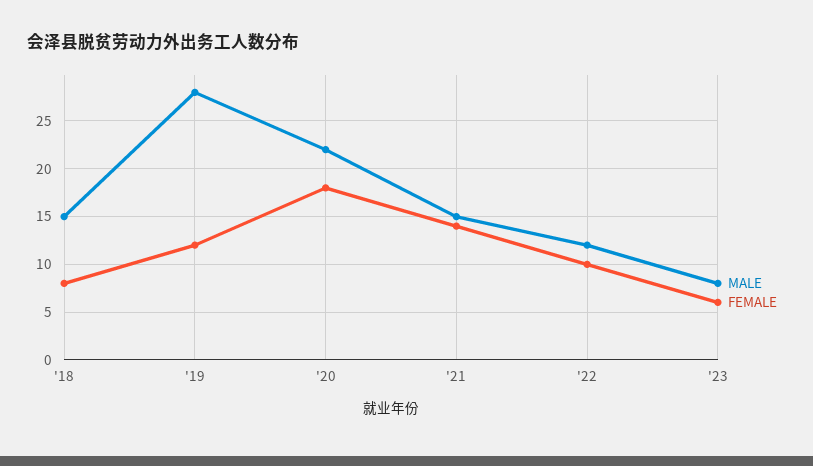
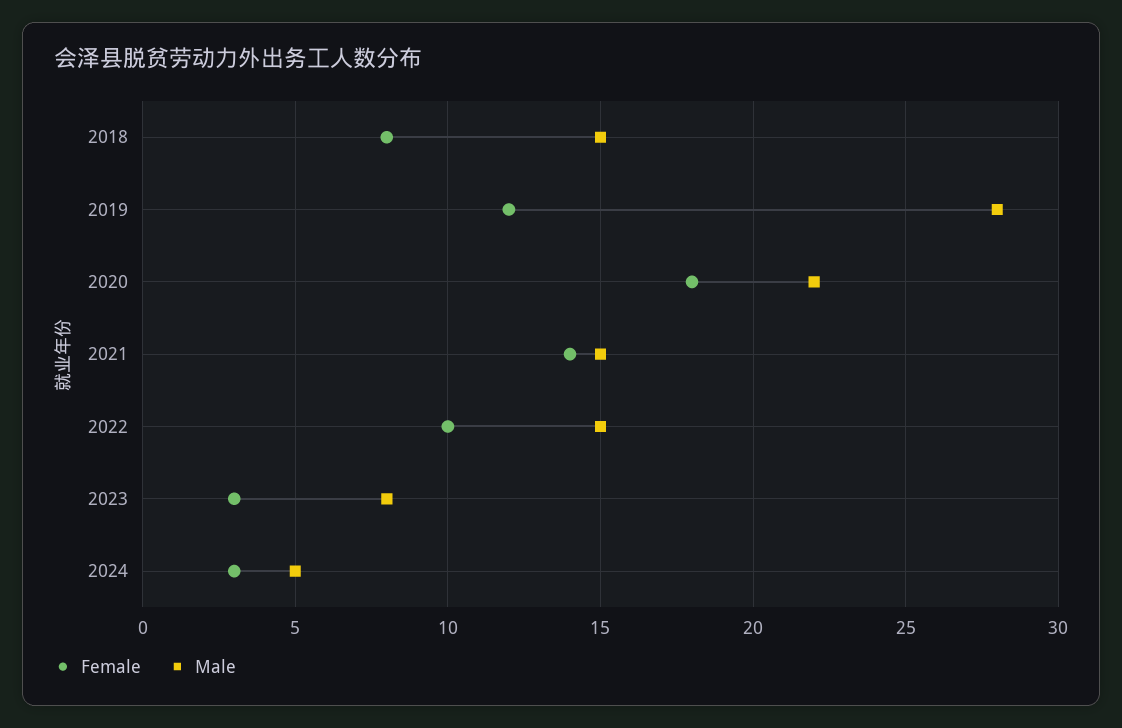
MALE, '22: 12 -> 15
FEMALE, '23: 6 -> 3
FEMALE, 2024: none -> 3
MALE, 2024: none -> 5

